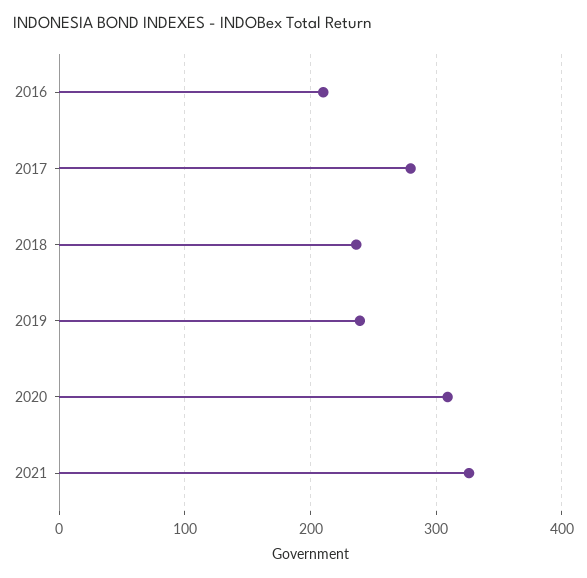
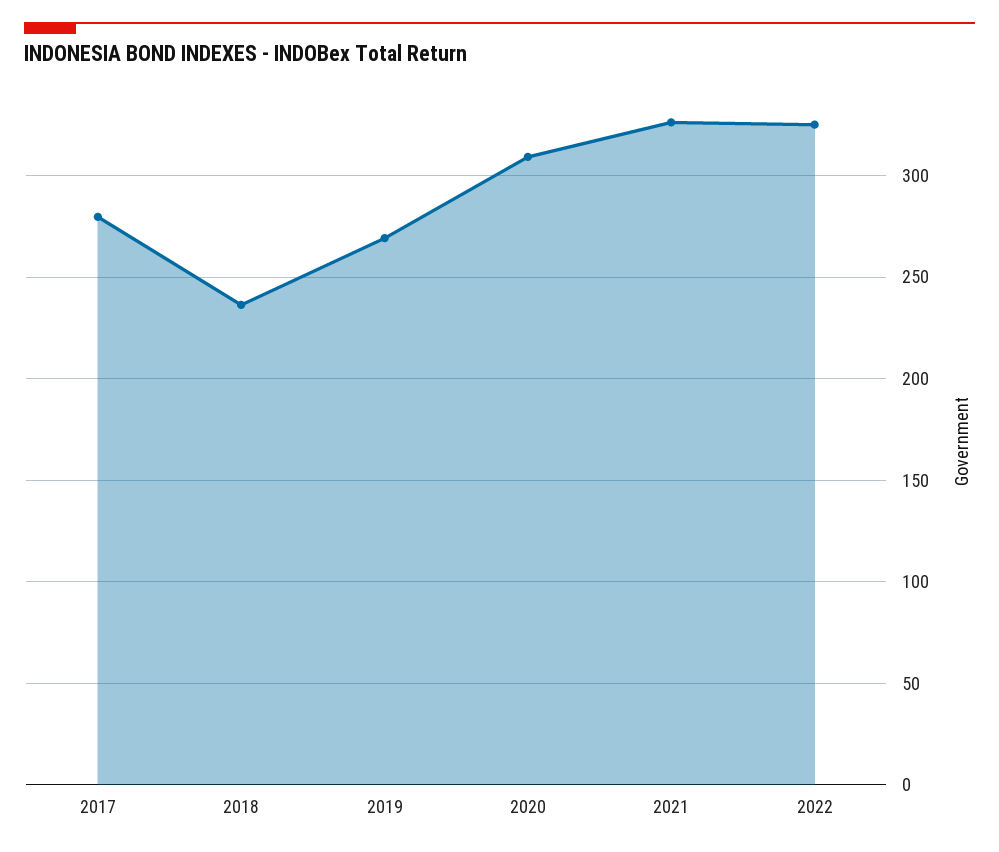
2016: 210 -> none
2019: 240 -> 270
2022: none -> 325

